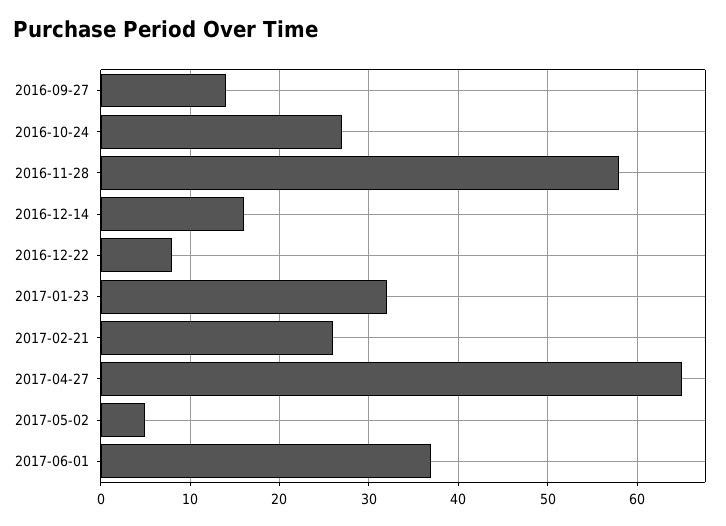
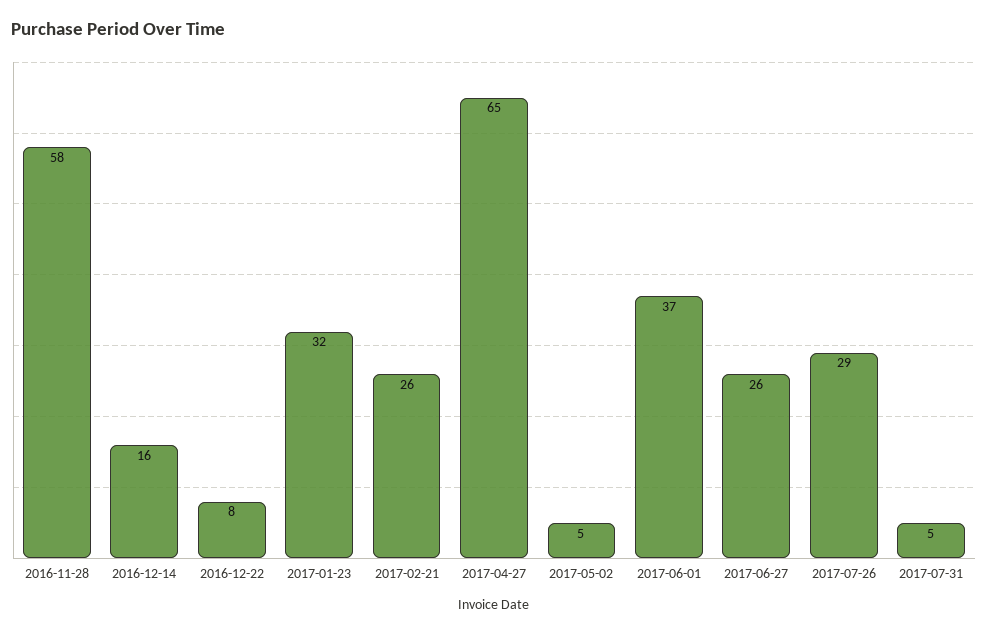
2016-09-27: 14 -> none
2016-10-24: 27 -> none
2017-06-27: none -> 26
2017-07-26: none -> 29
2017-07-31: none -> 5

